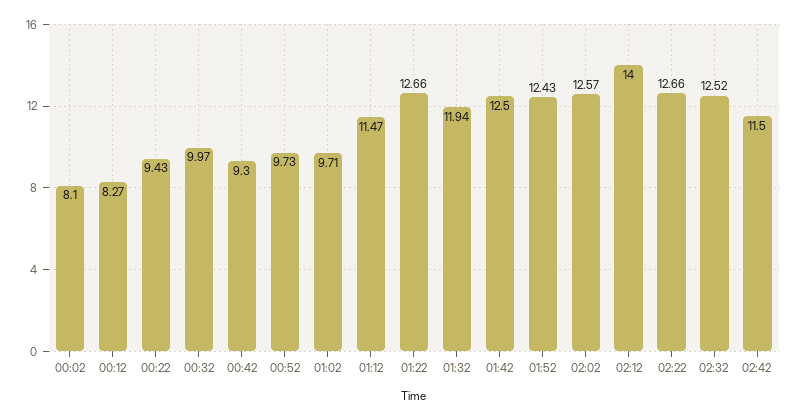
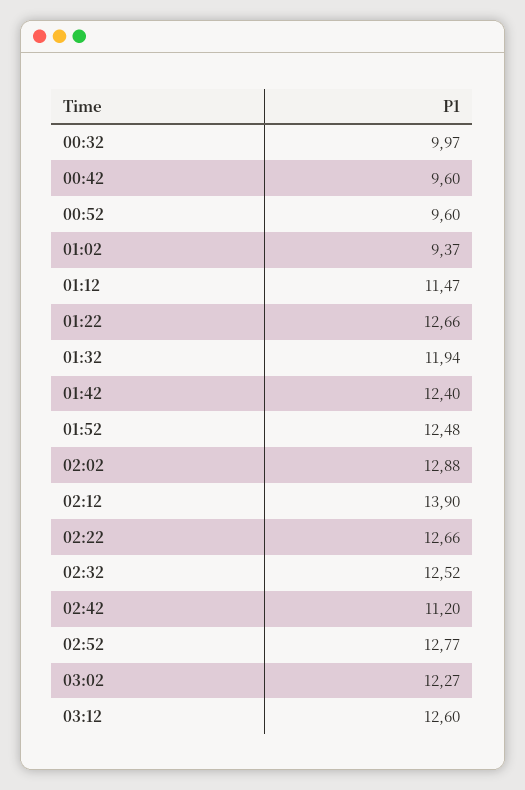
00:02: 8.1 -> none
00:12: 8.27 -> none
00:22: 9.43 -> none
00:42: 9.3 -> 9.6
00:52: 9.73 -> 9.6
01:02: 9.71 -> 9.37
01:42: 12.5 -> 12.4
01:52: 12.43 -> 12.48
02:02: 12.57 -> 12.88
02:12: 14 -> 13.9
02:42: 11.5 -> 11.2
02:52: none -> 12.77
03:02: none -> 12.27
03:12: none -> 12.6

